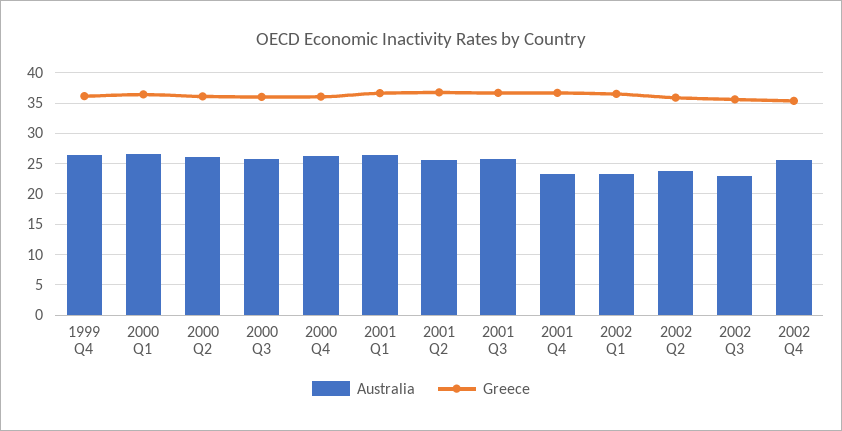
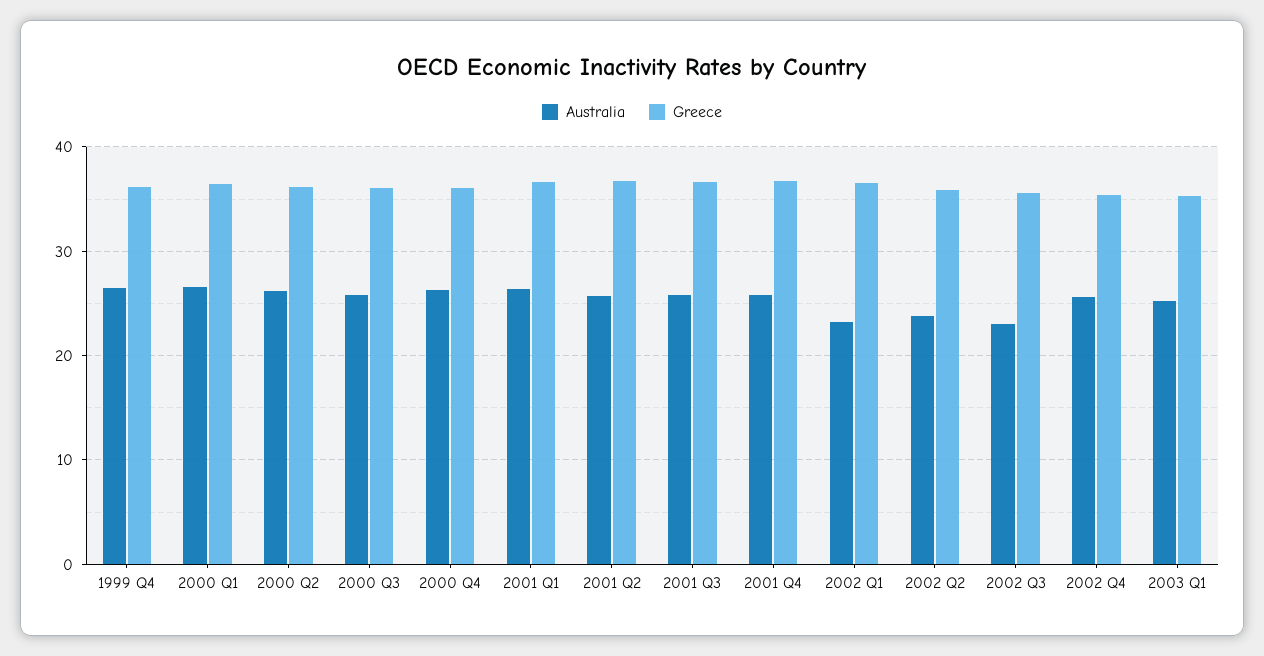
Australia, 2001 Q4: 23 -> 26
Australia, 2003 Q1: none -> 25
Greece, 2003 Q1: none -> 35

